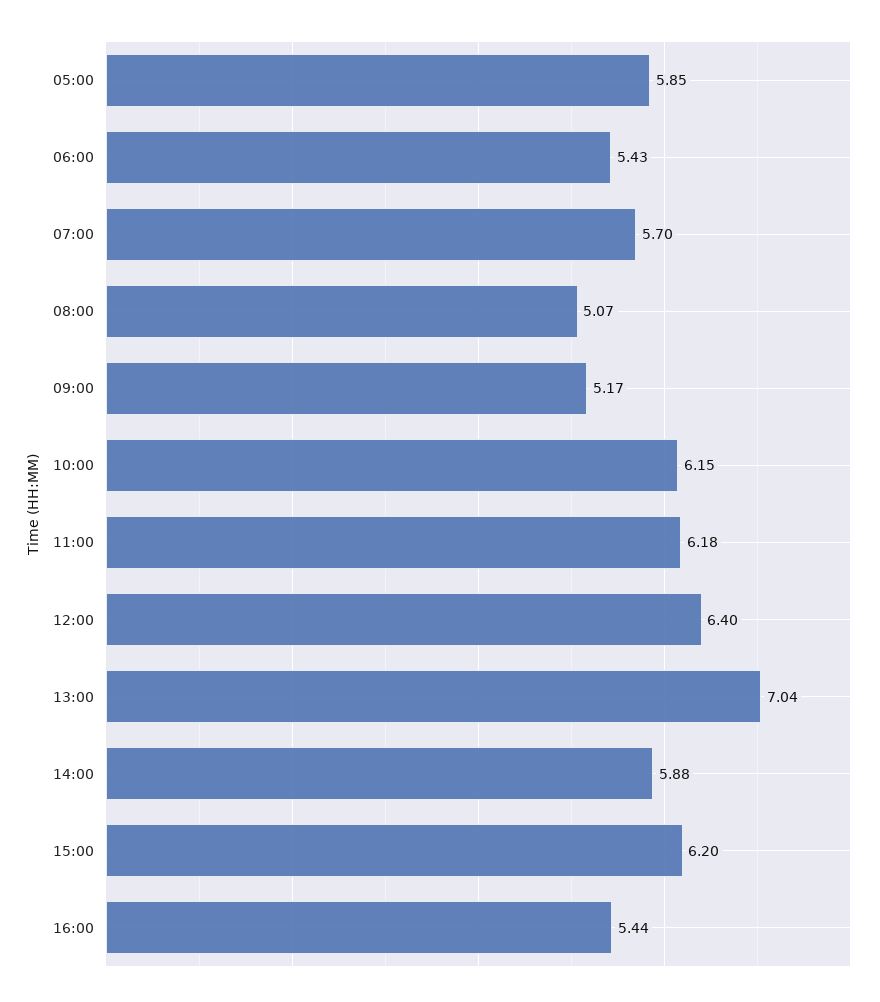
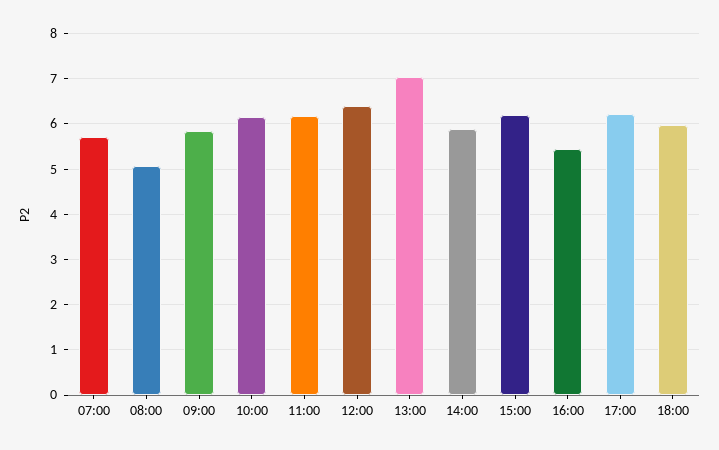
05:00: 5.85 -> none
06:00: 5.43 -> none
09:00: 5.17 -> 5.8
17:00: none -> 6.2
18:00: none -> 6

